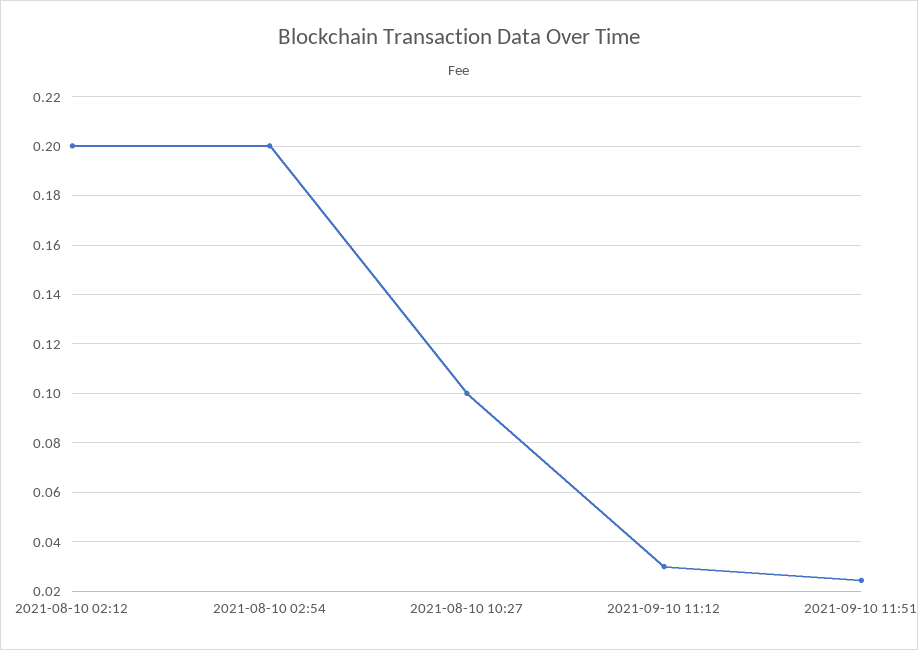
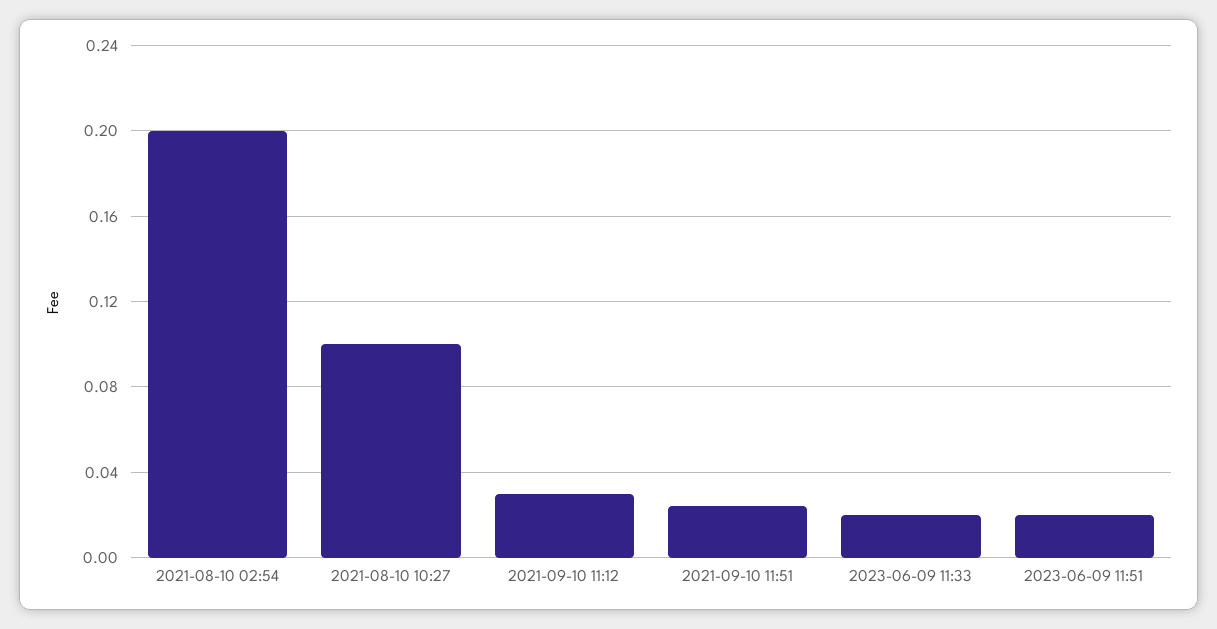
2021-08-10 02:12: 0.2 -> none
2023-06-09 11:33: none -> 0.02
2023-06-09 11:51: none -> 0.02

